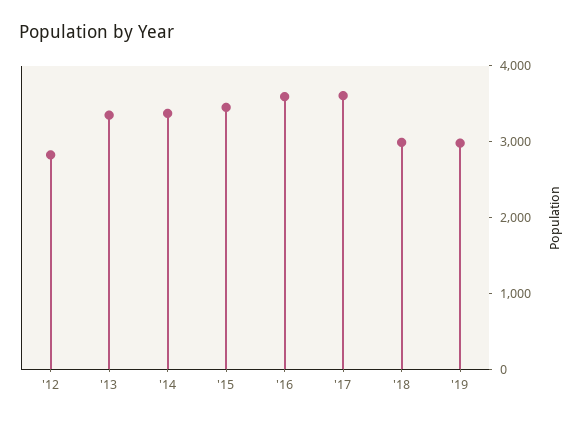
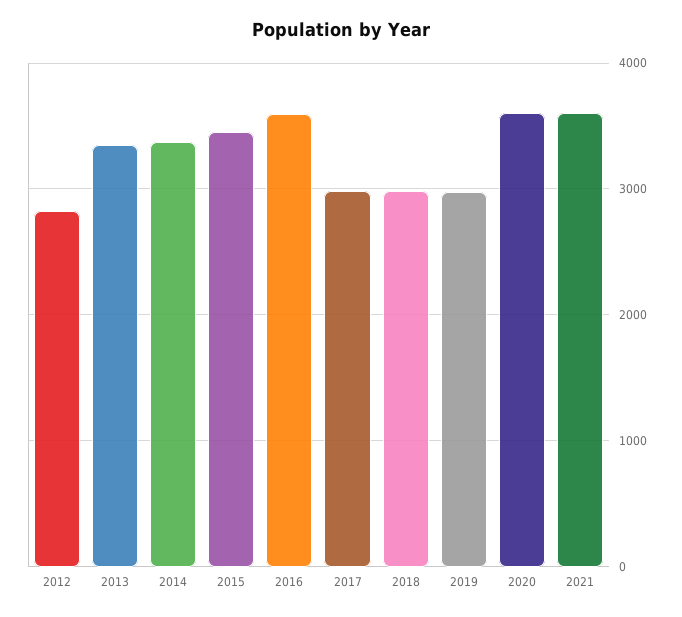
'17: 3600 -> 3000
2020: none -> 3600
2021: none -> 3600

